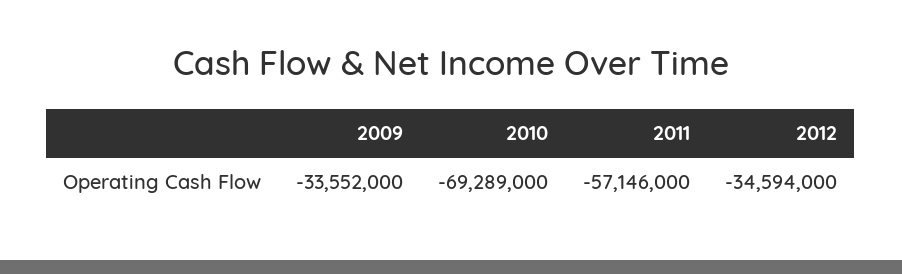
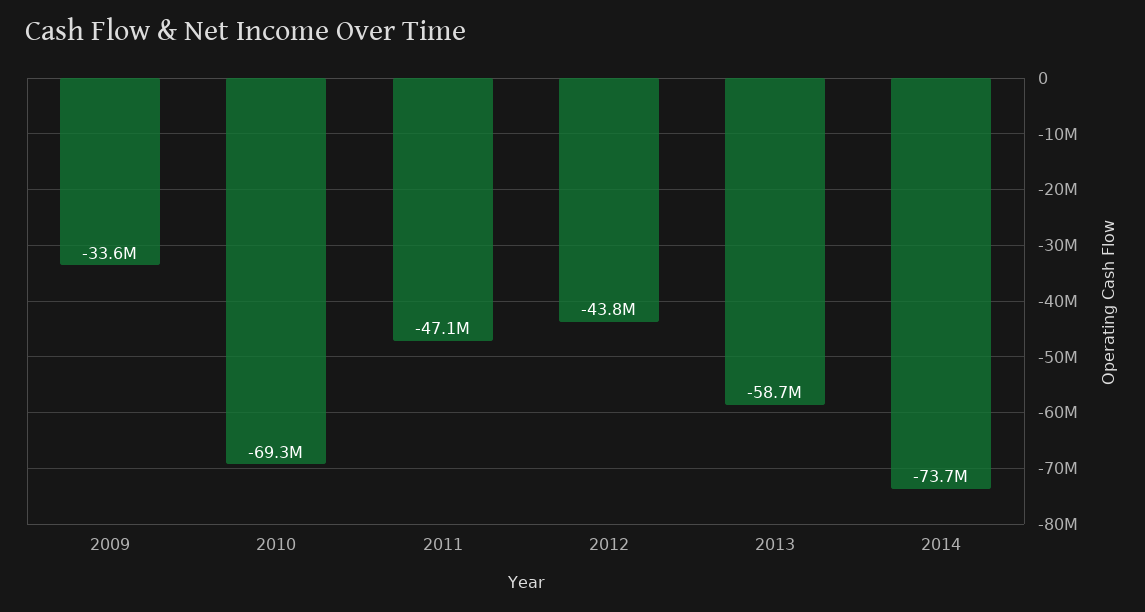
2011: -57146000 -> -47100000
2012: -34594000 -> -43800000
2013: none -> -58700000
2014: none -> -73700000

